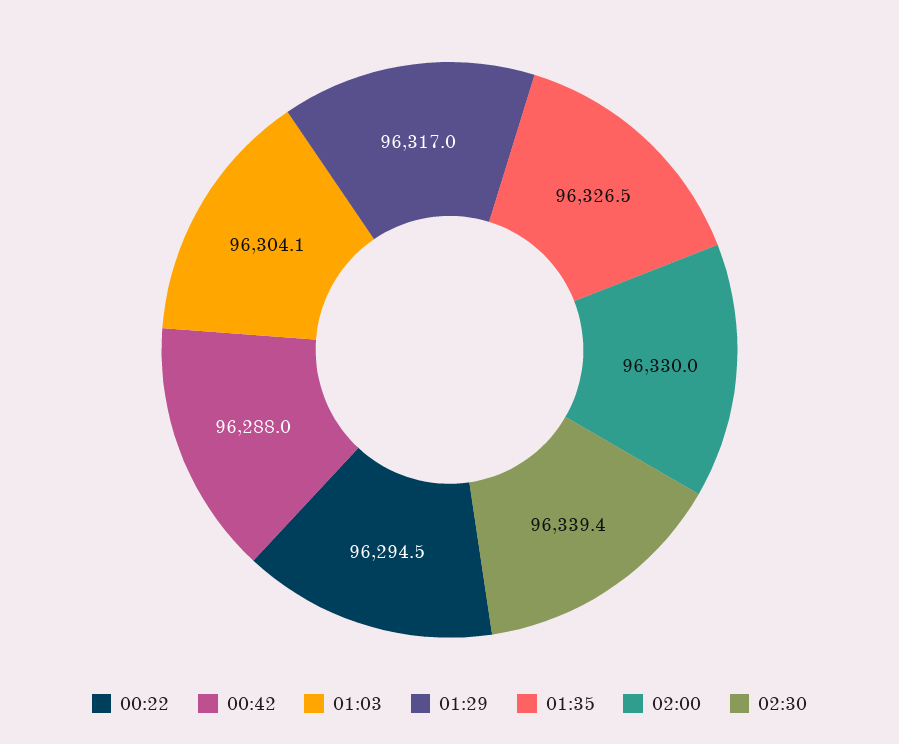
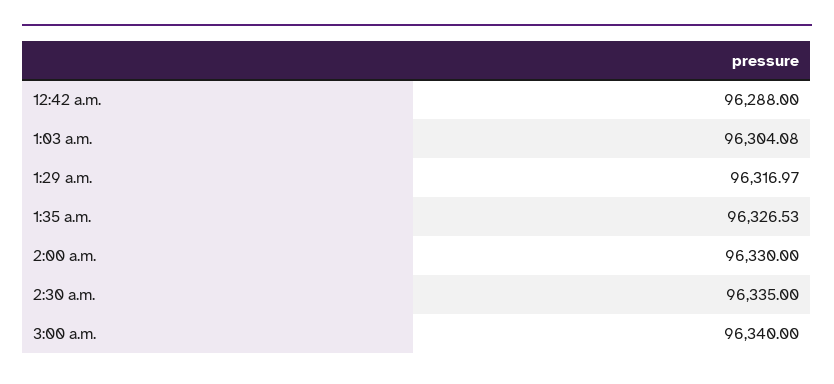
00:22: 96294.5 -> none
02:30: 96339.4 -> 96335
3:00 a.m.: none -> 96340

